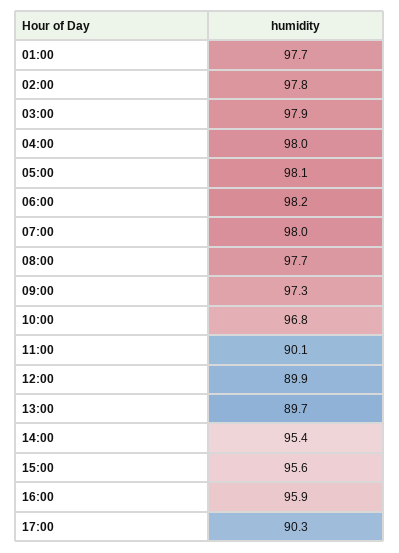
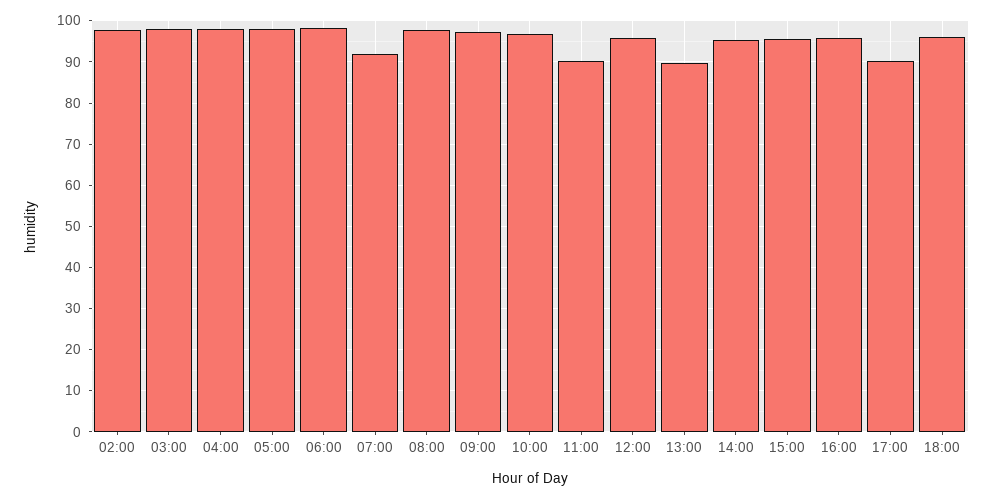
01:00: 97.7 -> none
07:00: 98 -> 92
12:00: 89.9 -> 96
18:00: none -> 96

